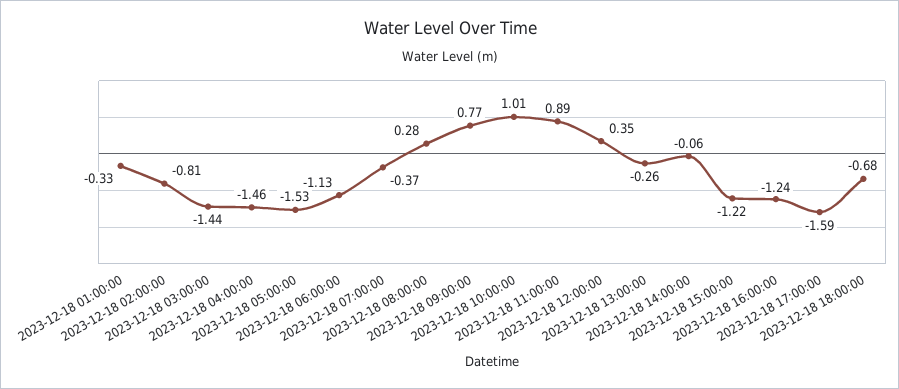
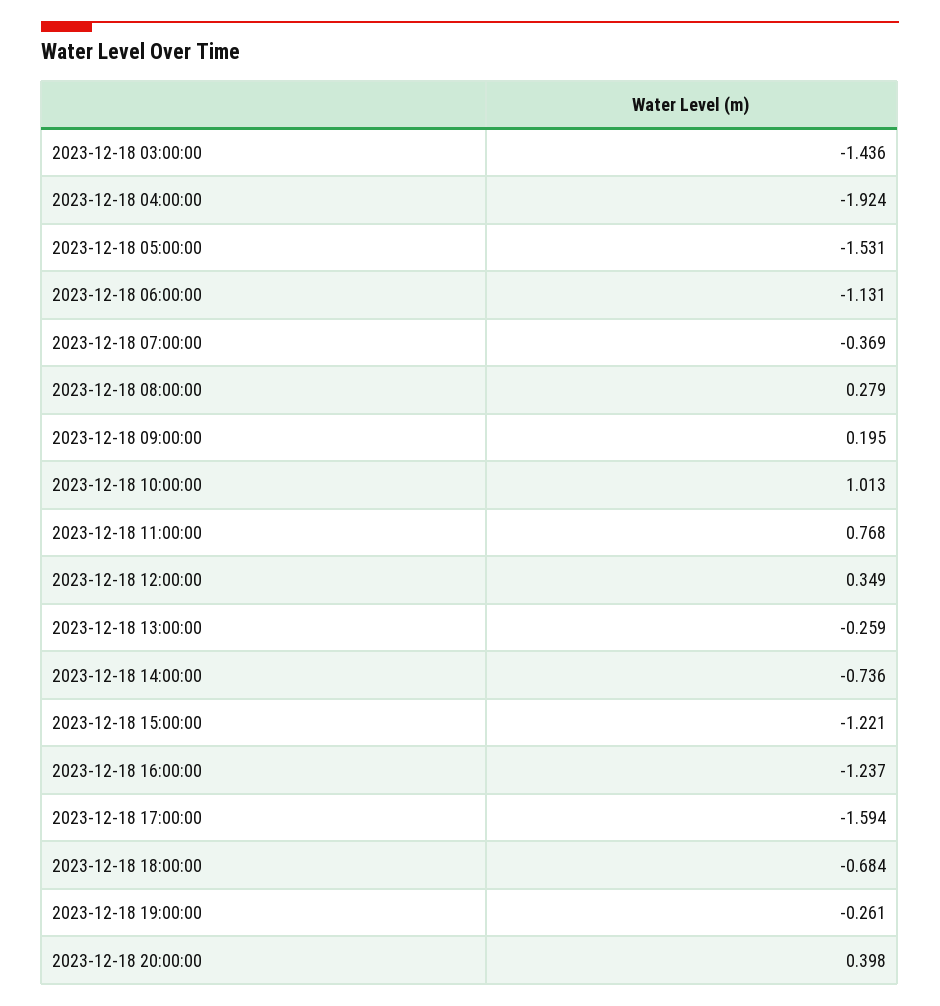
2023-12-18 01:00:00: -0.33 -> none
2023-12-18 02:00:00: -0.81 -> none
2023-12-18 04:00:00: -1.46 -> -1.924
2023-12-18 09:00:00: 0.77 -> 0.195
2023-12-18 11:00:00: 0.89 -> 0.768
2023-12-18 14:00:00: -0.06 -> -0.736
2023-12-18 19:00:00: none -> -0.261
2023-12-18 20:00:00: none -> 0.398

